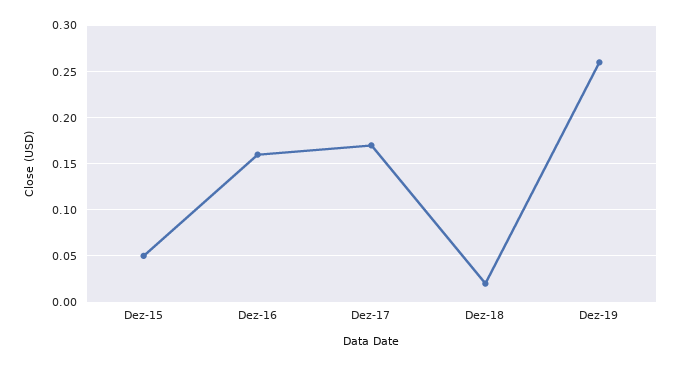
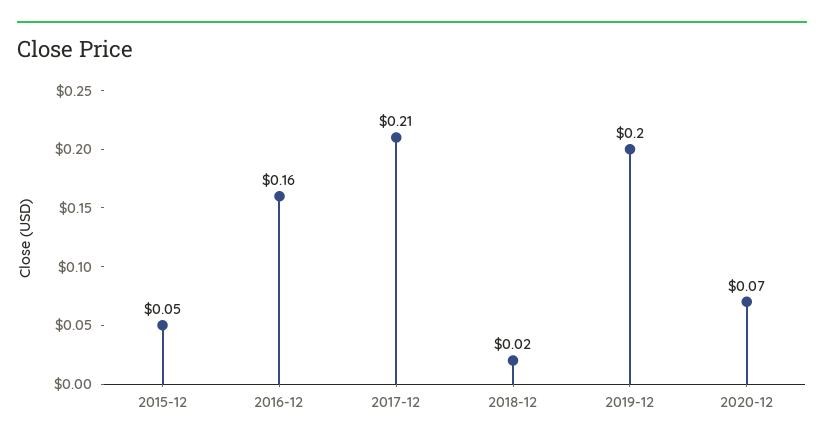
Dez-17: 0.17 -> 0.21
Dez-19: 0.26 -> 0.2
2020-12: none -> 0.07

